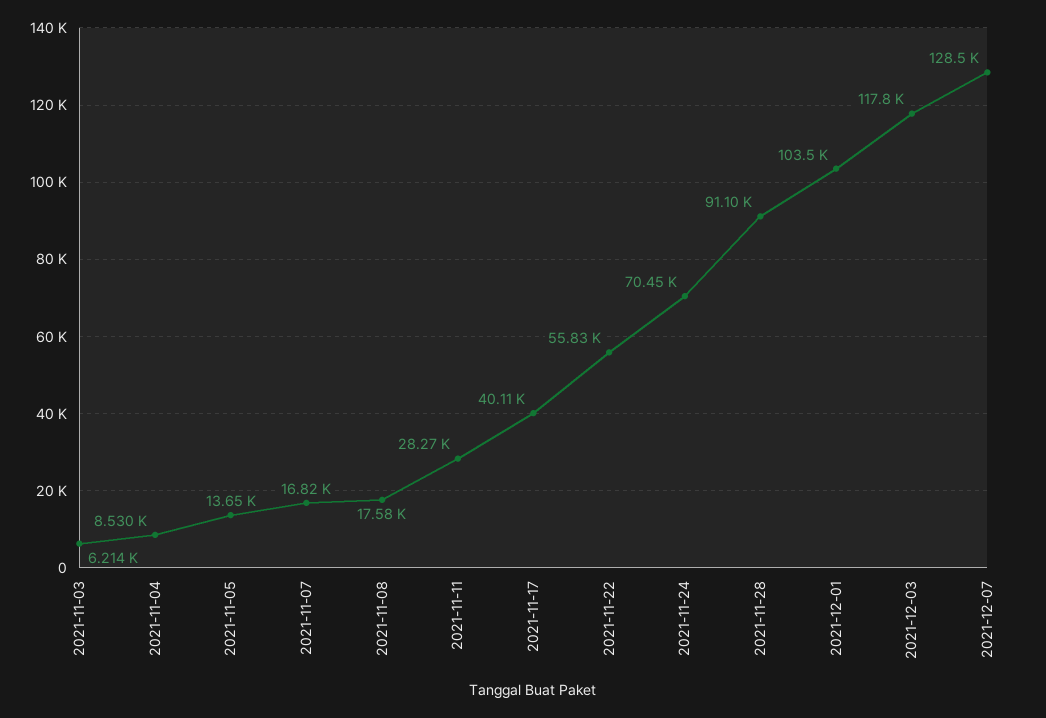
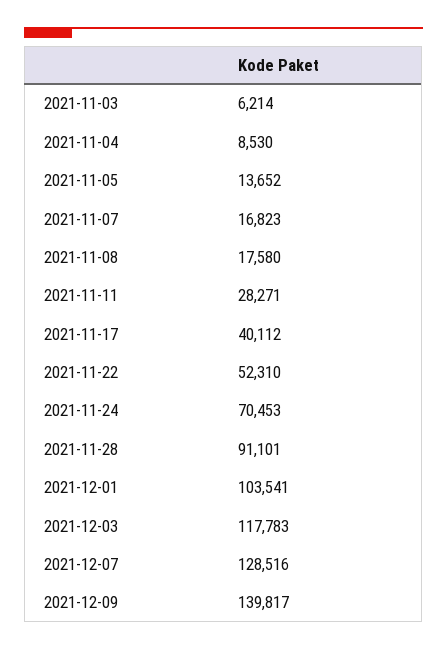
2021-11-22: 55830 -> 52310
2021-12-09: none -> 139817

